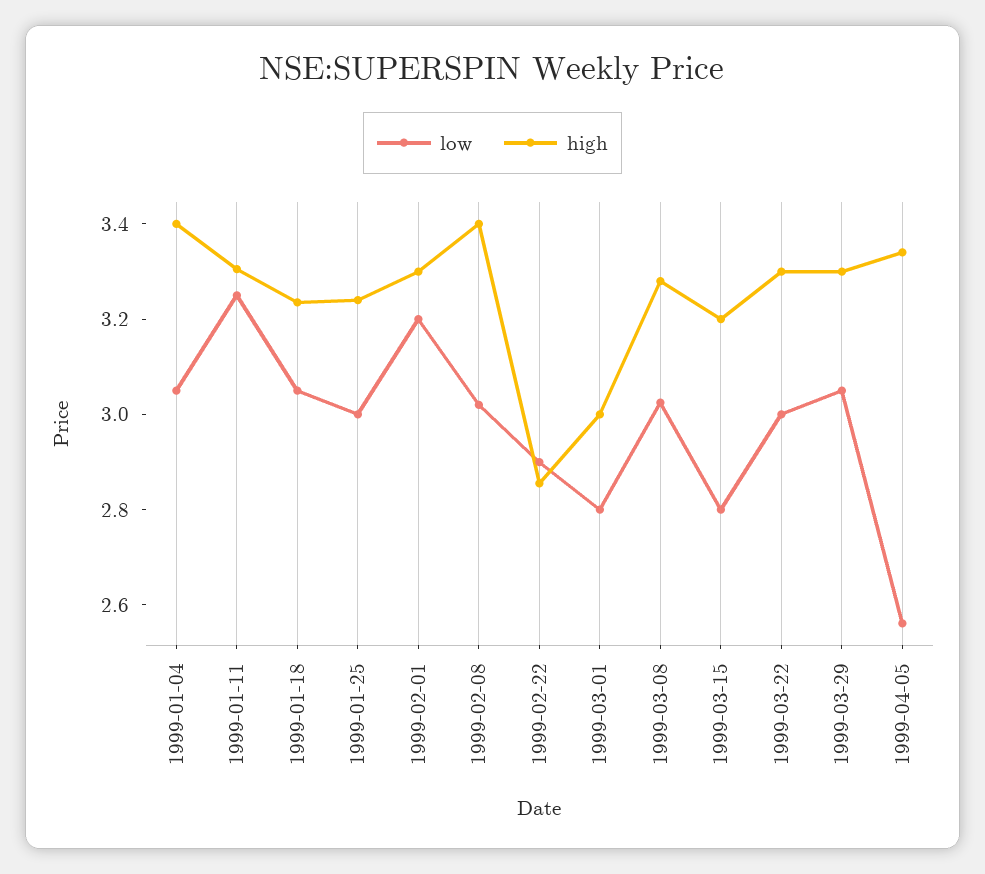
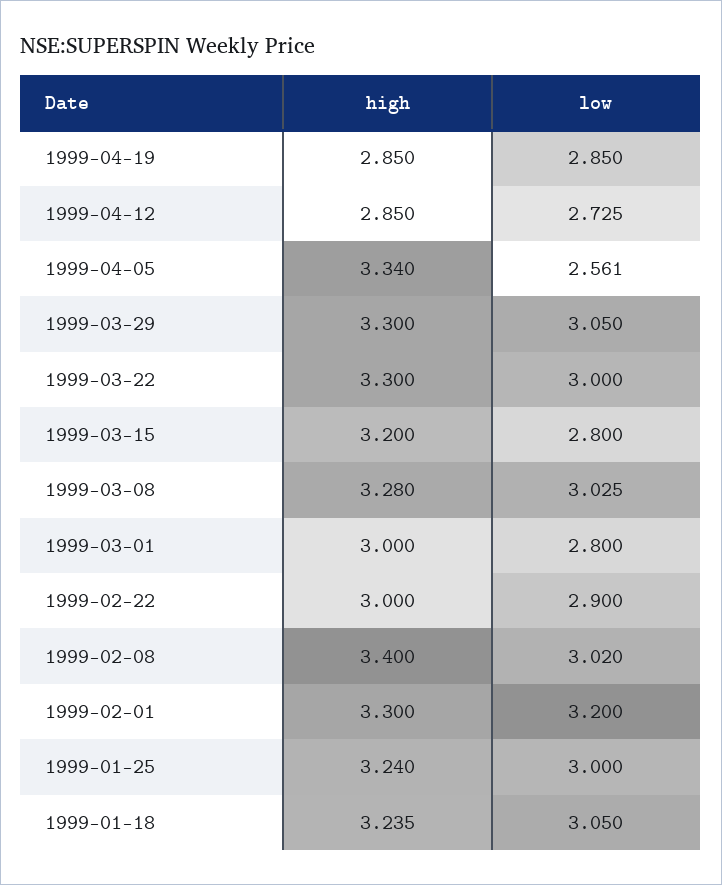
low, 1999-01-04: 3.05 -> none
high, 1999-01-04: 3.4 -> none
low, 1999-01-11: 3.25 -> none
high, 1999-01-11: 3.3 -> none
high, 1999-02-22: 2.85 -> 3
high, 1999-04-19: none -> 2.85
low, 1999-04-19: none -> 2.85
high, 1999-04-12: none -> 2.85
low, 1999-04-12: none -> 2.725

